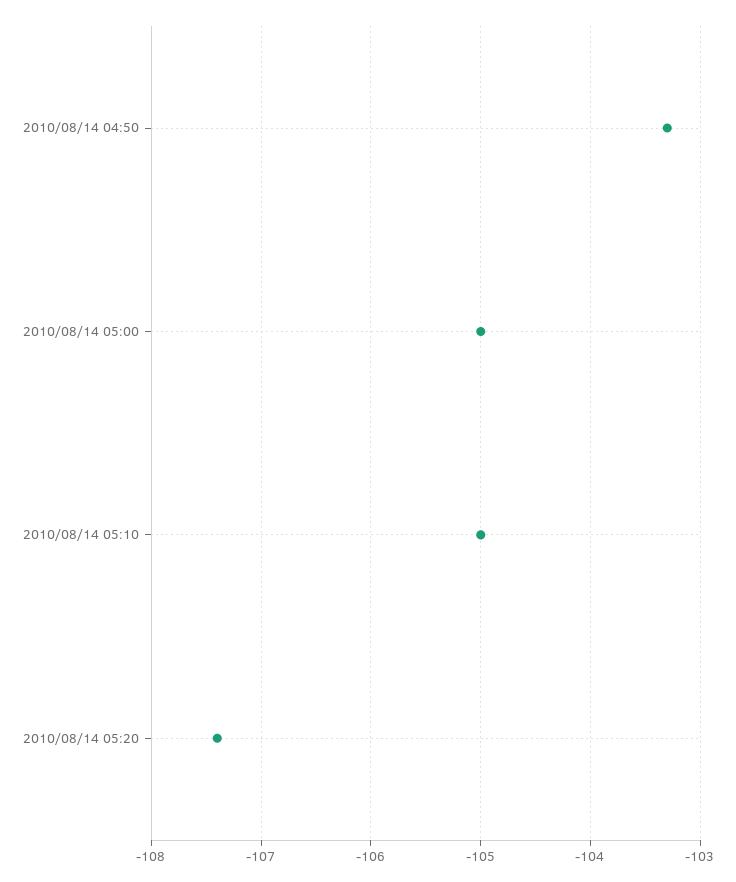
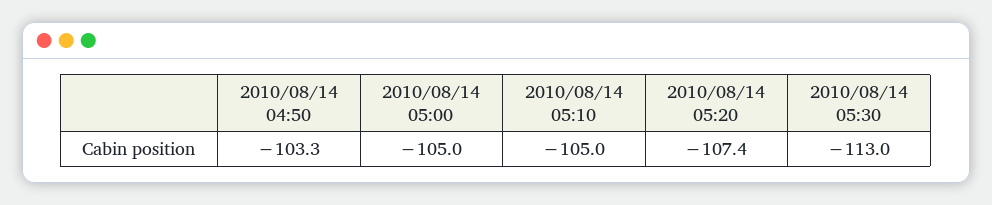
2010/08/14 05:30: none -> -113

